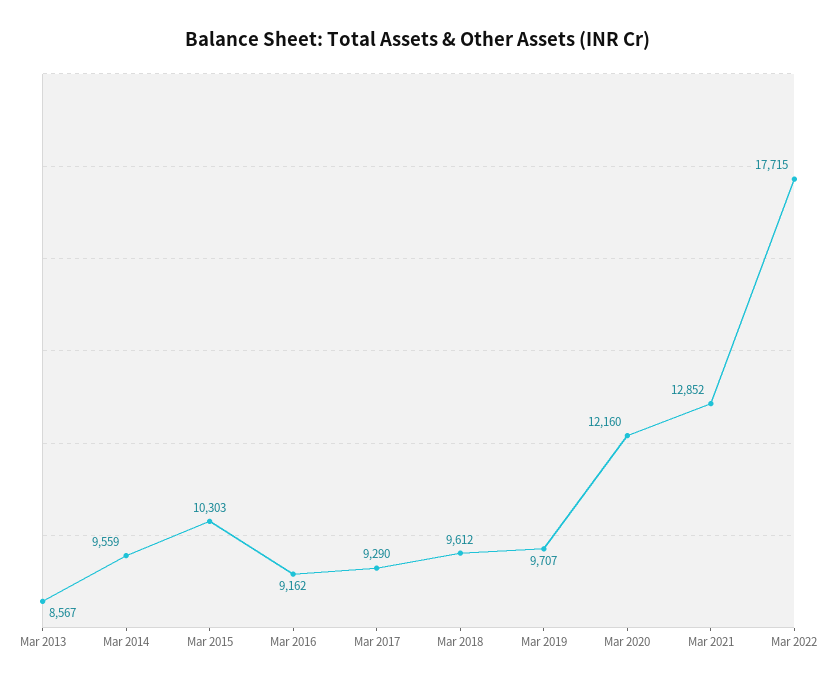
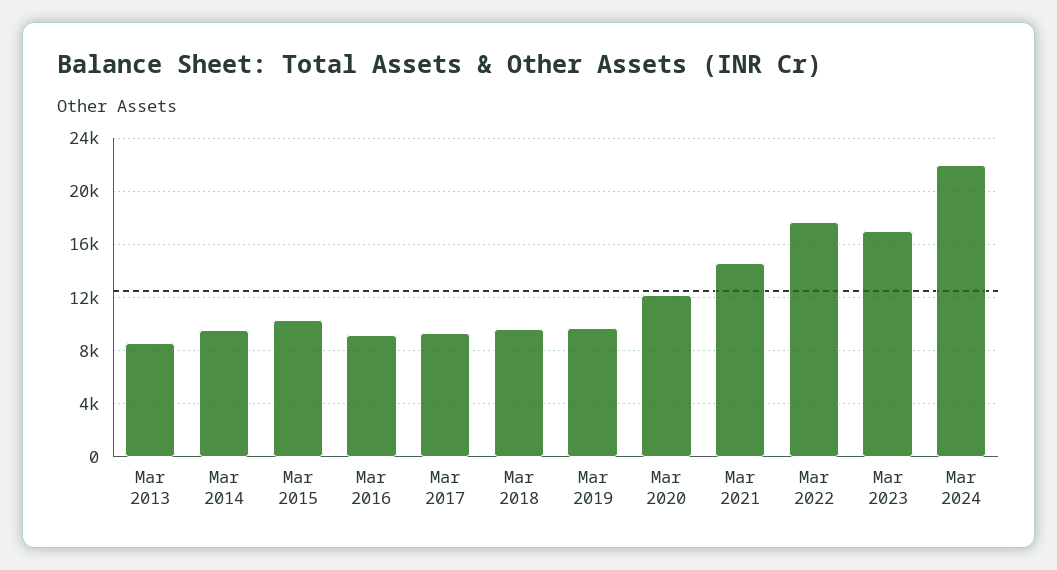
Mar 2021: 12852 -> 14500
Mar 2023: none -> 17000
Mar 2024: none -> 22000

